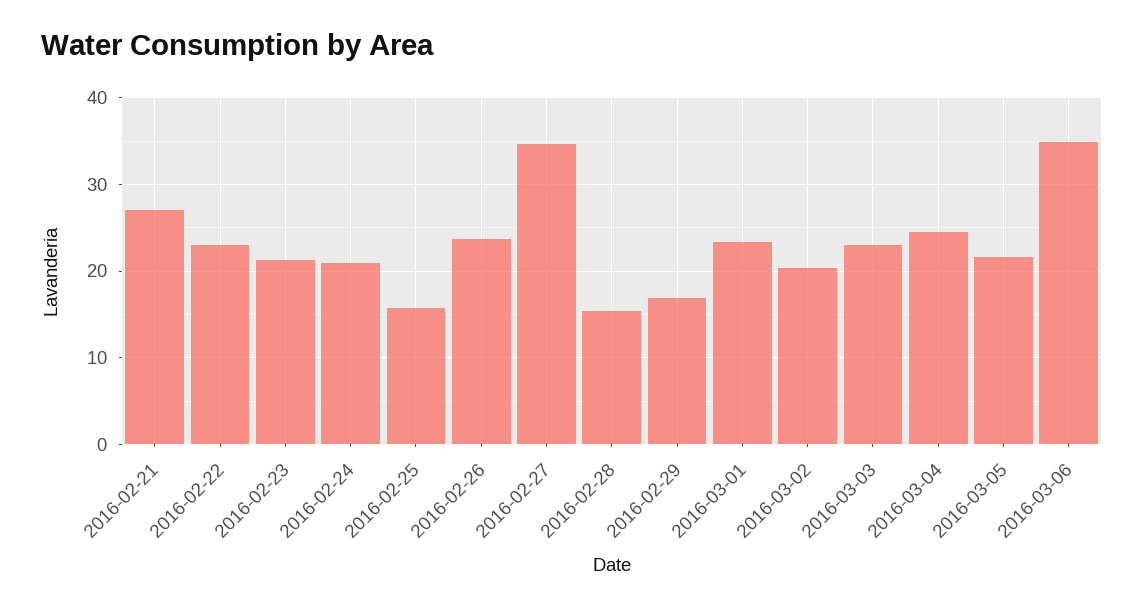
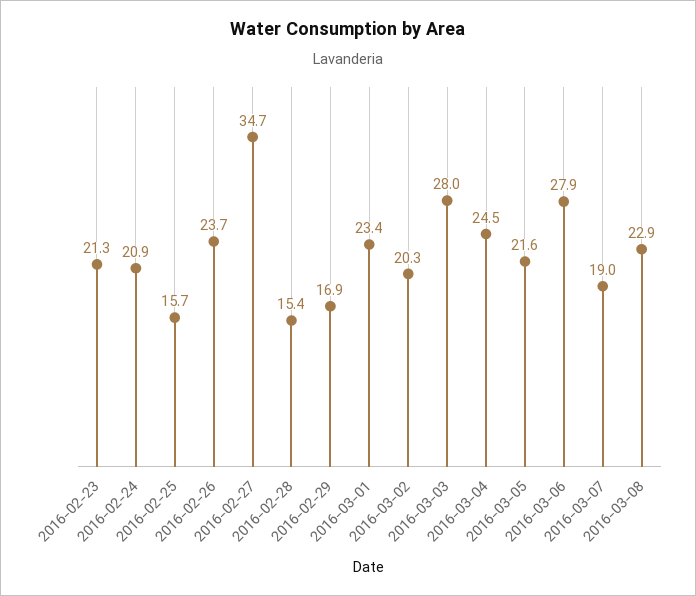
2016-02-21: 27 -> none
2016-02-22: 23 -> none
2016-03-03: 23 -> 28
2016-03-06: 35 -> 27.9
2016-03-07: none -> 19
2016-03-08: none -> 22.9

